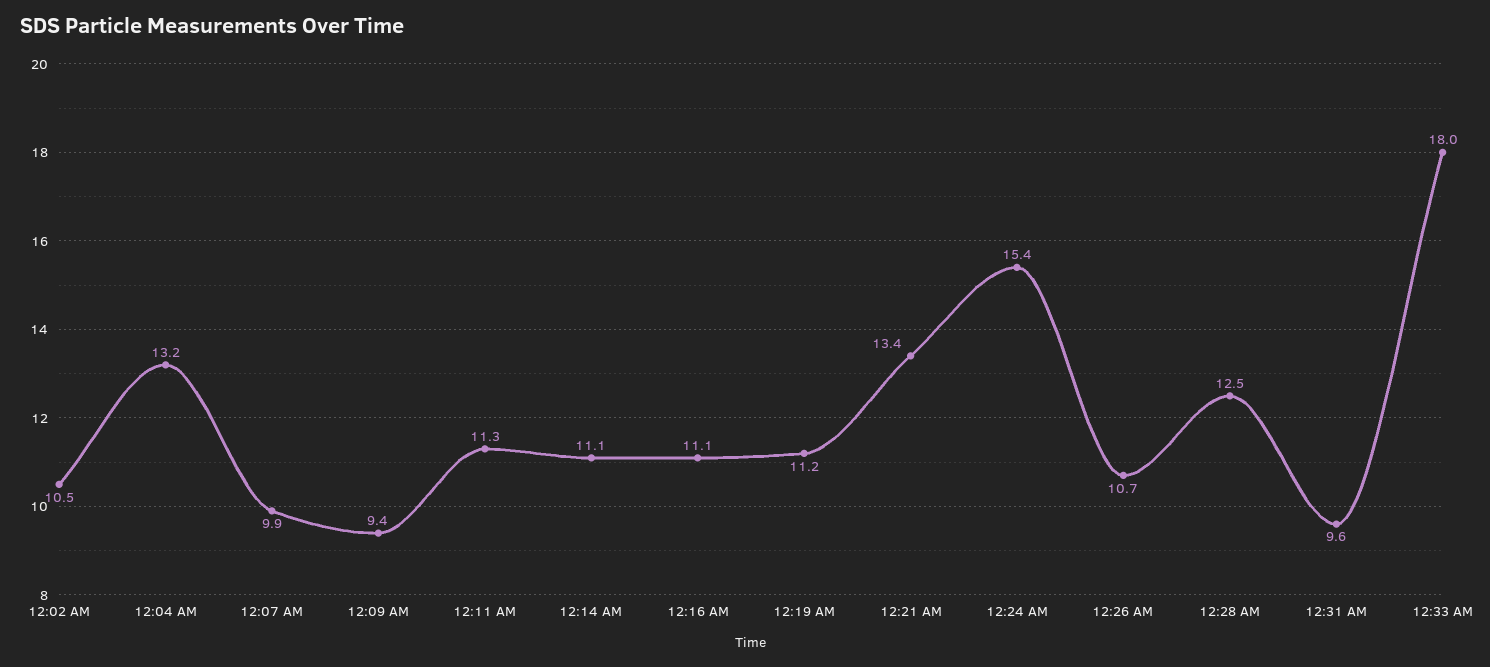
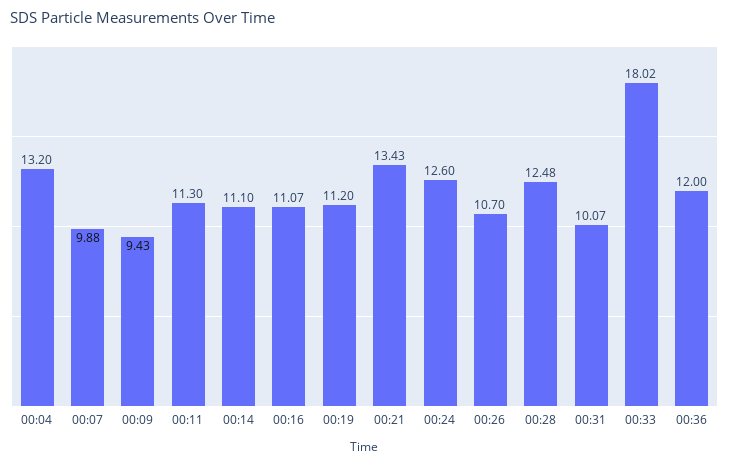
12:02 AM: 10.5 -> none
12:24 AM: 15.4 -> 12.6
12:31 AM: 9.6 -> 10.07
00:36: none -> 12

